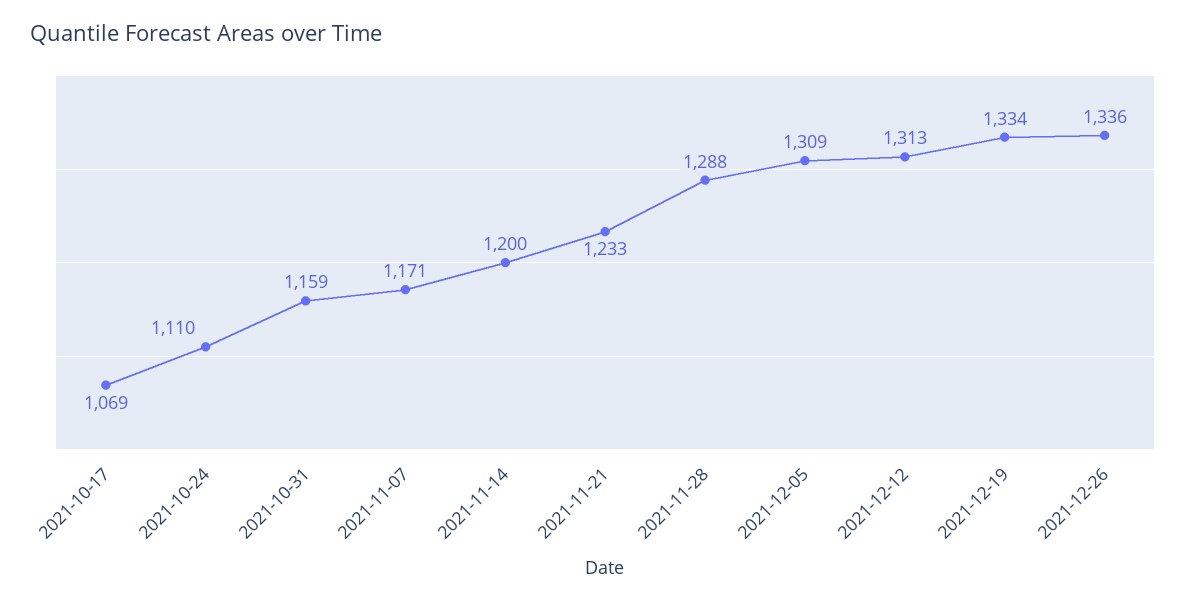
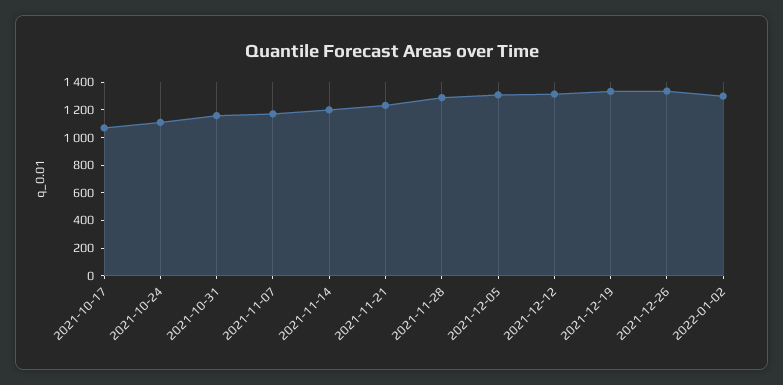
2022-01-02: none -> 1300

